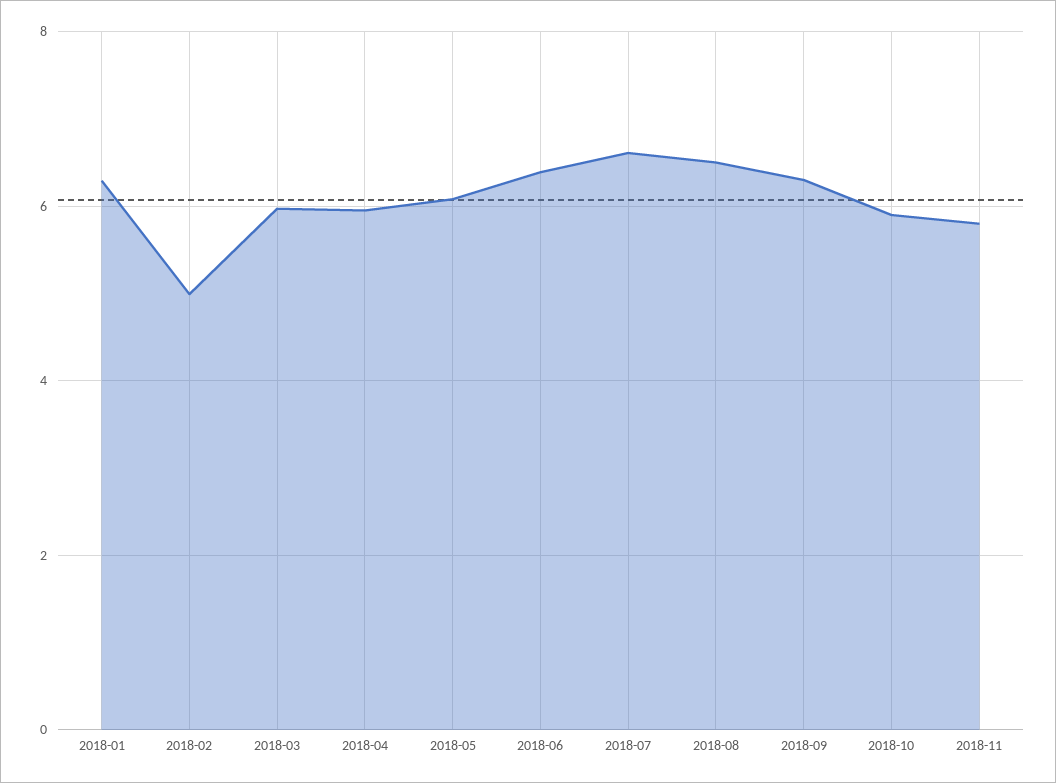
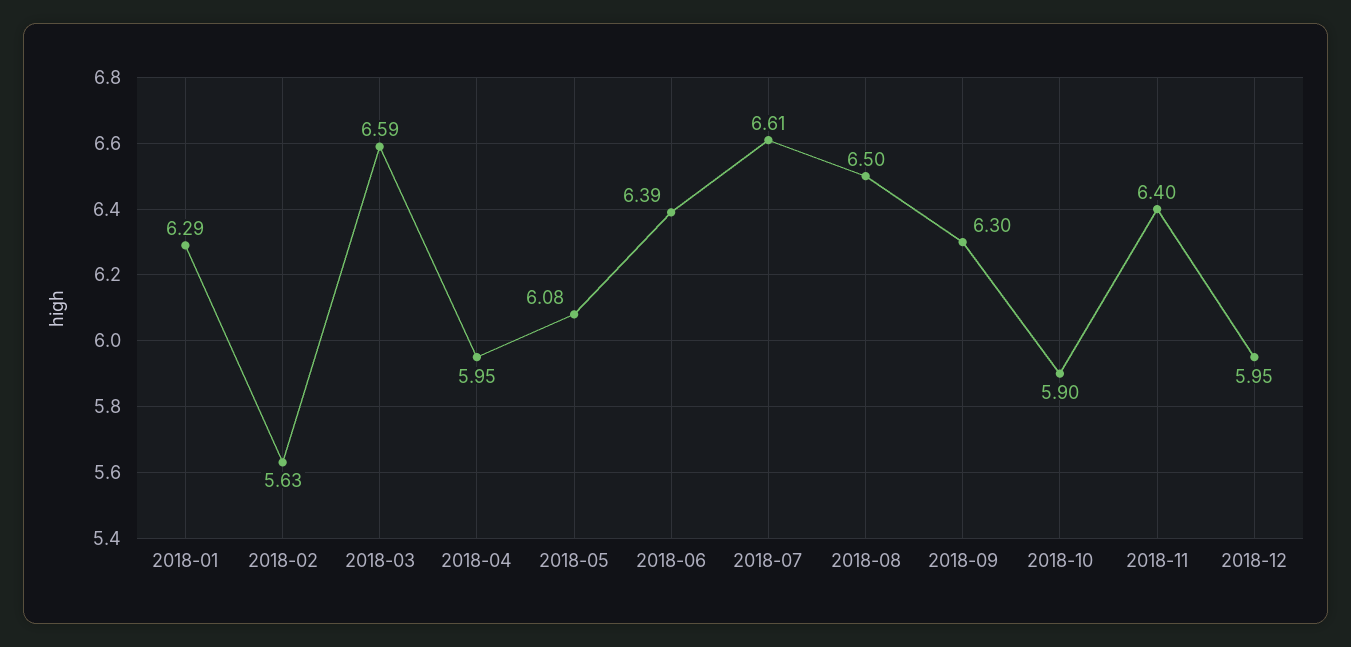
2018-02: 5 -> 5.63
2018-03: 6 -> 6.59
2018-11: 5.8 -> 6.4
2018-12: none -> 5.95

